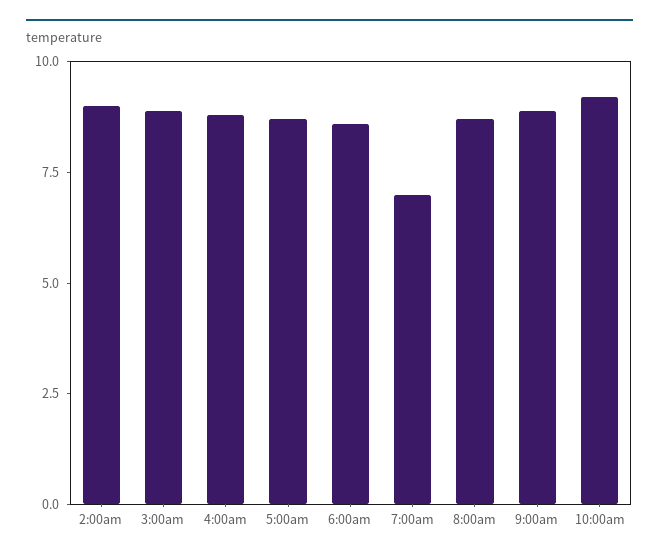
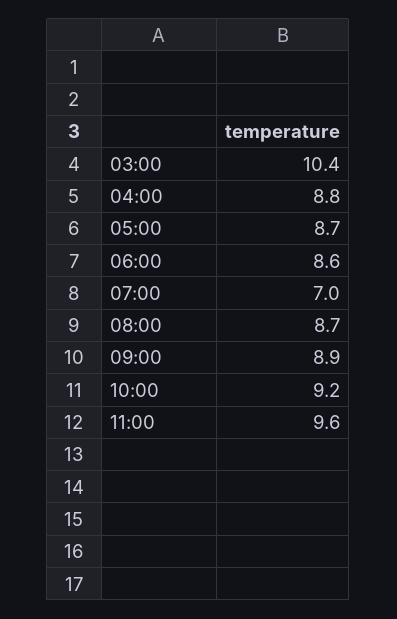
2:00am: 9 -> none
3:00am: 9 -> 10.4
11:00: none -> 9.6

